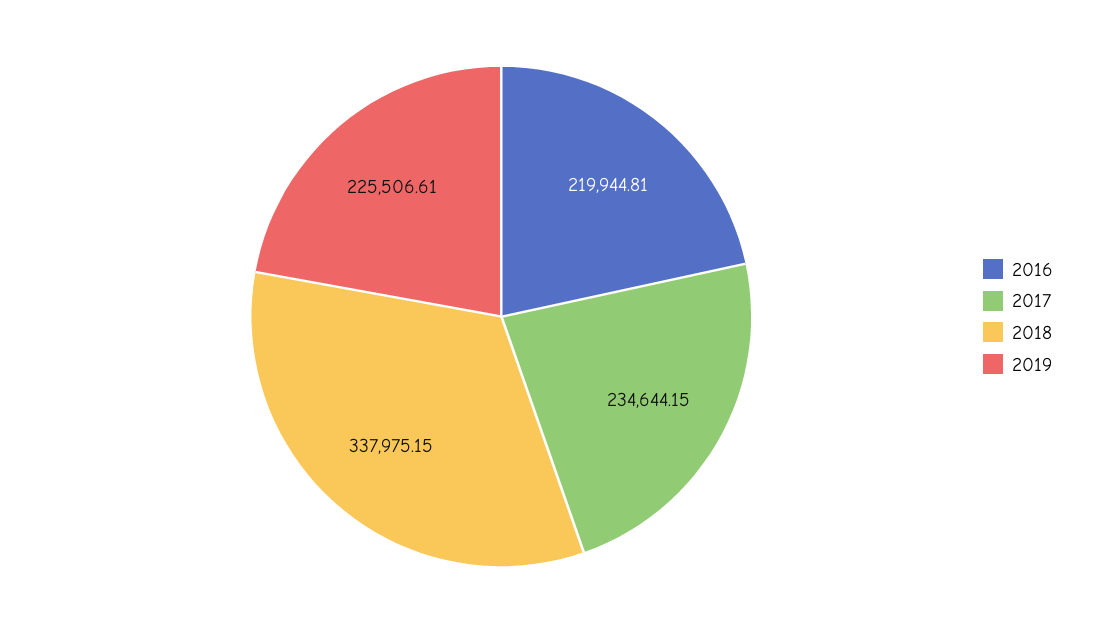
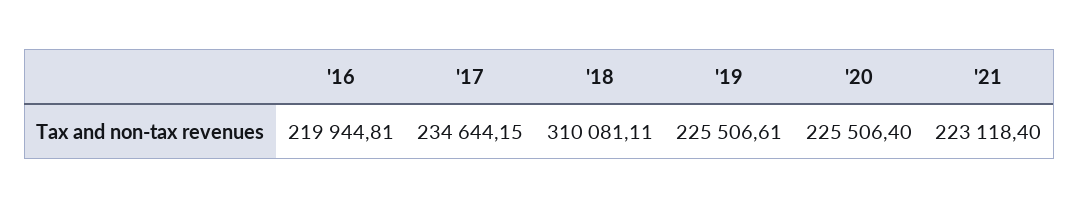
2018: 337975.15 -> 310081.11
'20: none -> 225506.4
'21: none -> 223118.4

